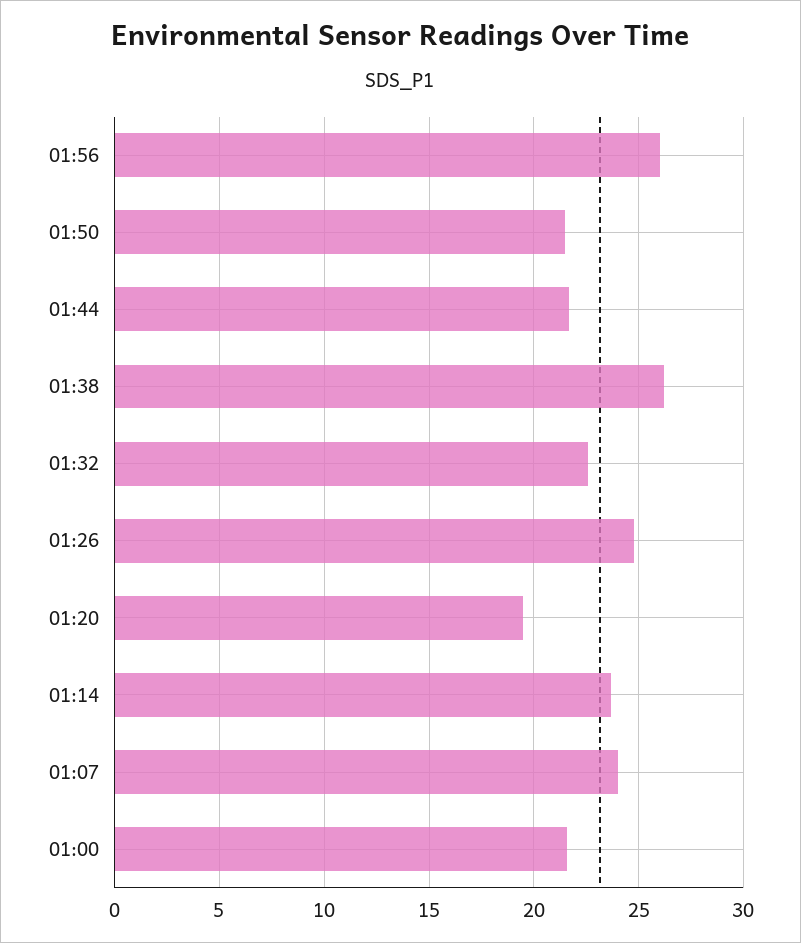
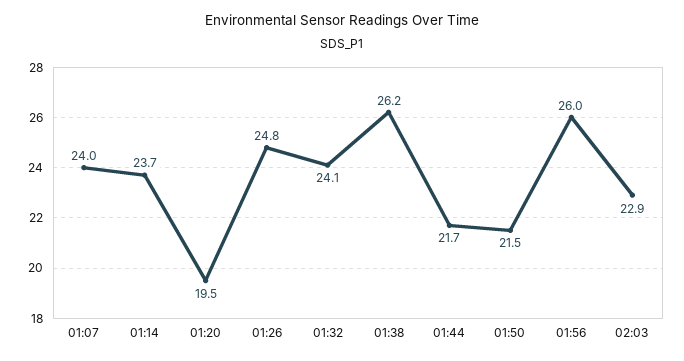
01:32: 22.5 -> 24.1
01:00: 21.5 -> none
02:03: none -> 22.9

